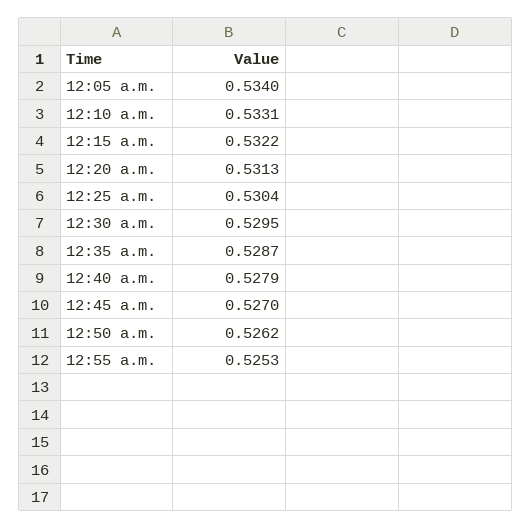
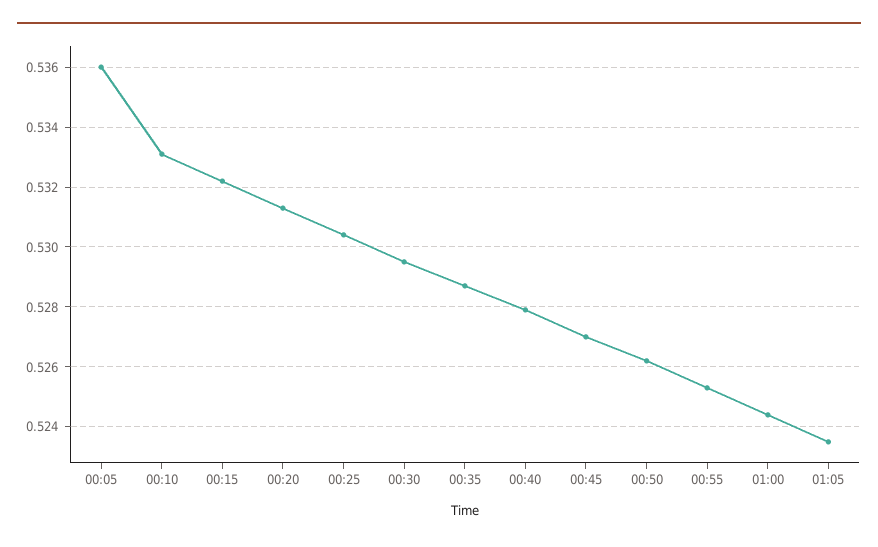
12:05 a.m.: 0.534 -> 0.536
01:00: none -> 0.5245
01:05: none -> 0.5235

